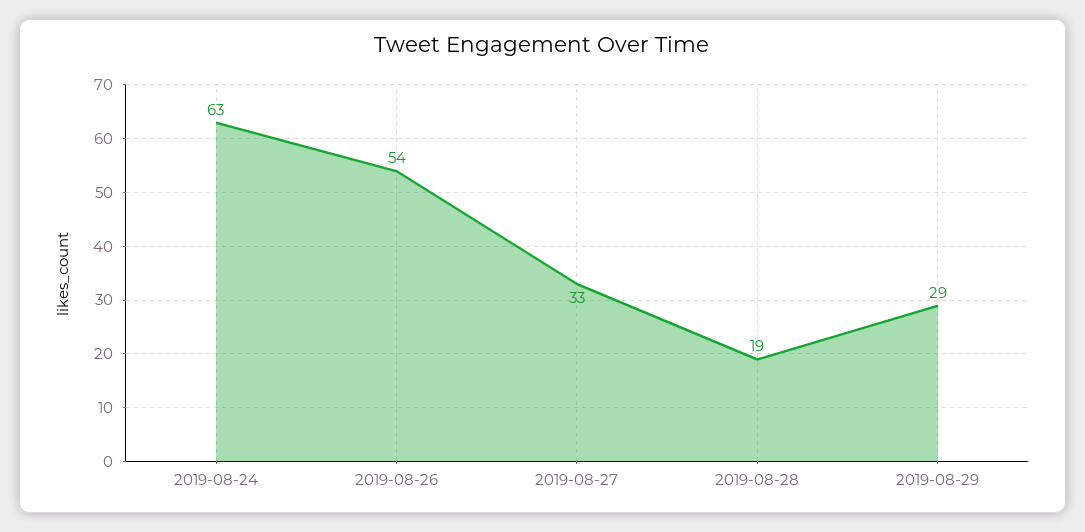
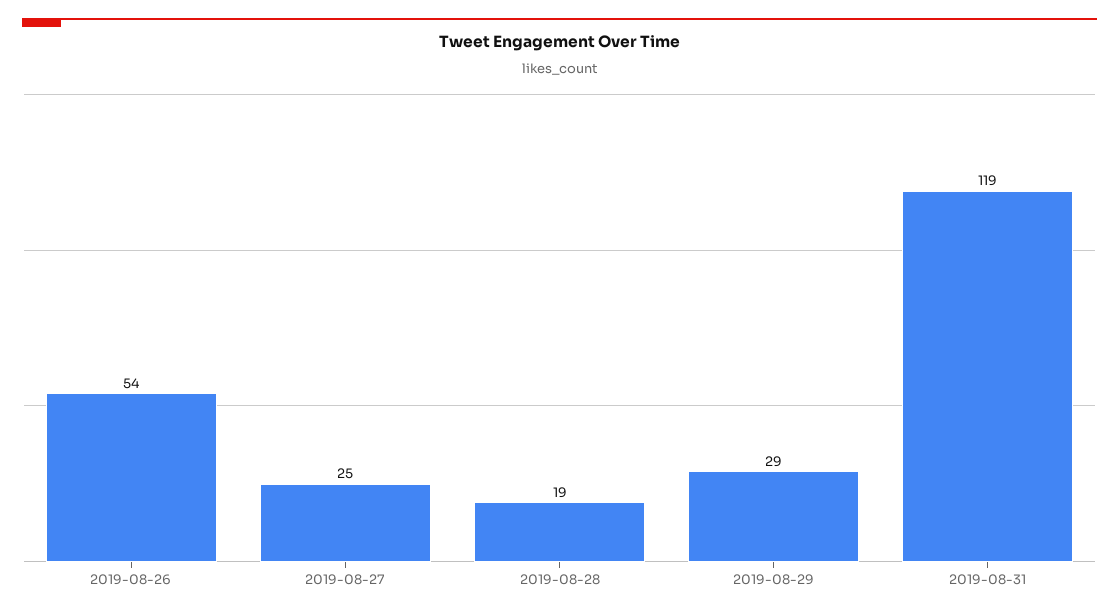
2019-08-24: 63 -> none
2019-08-27: 33 -> 25
2019-08-31: none -> 119

